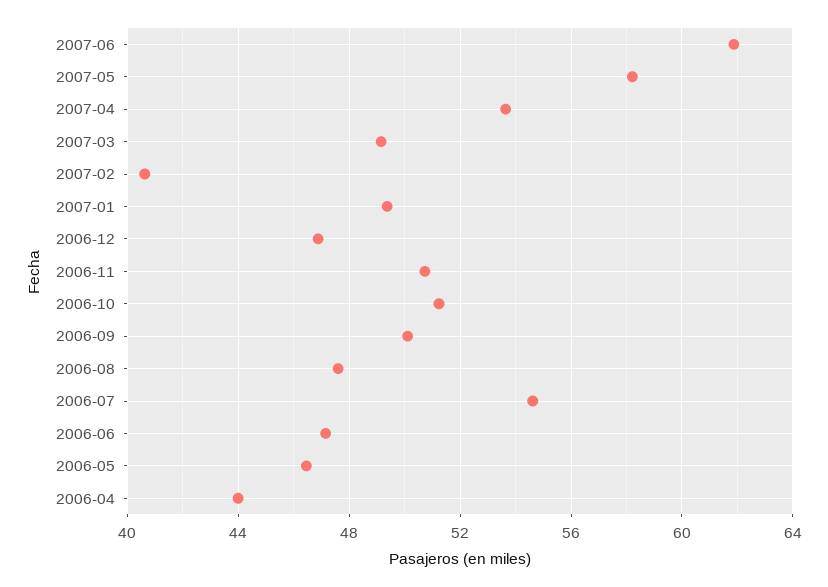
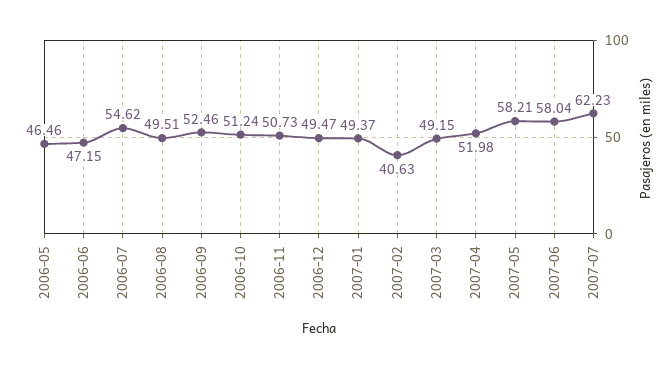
2007-06: 62 -> 58.04
2007-04: 53.5 -> 51.98
2006-12: 47 -> 49.47
2006-09: 50 -> 52.46
2006-08: 47.5 -> 49.51
2006-04: 44 -> none
2007-07: none -> 62.23

